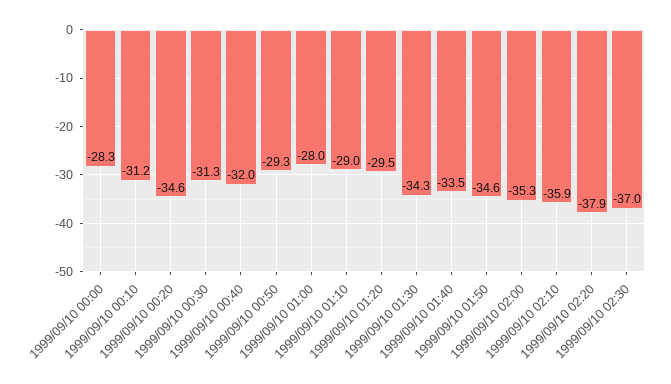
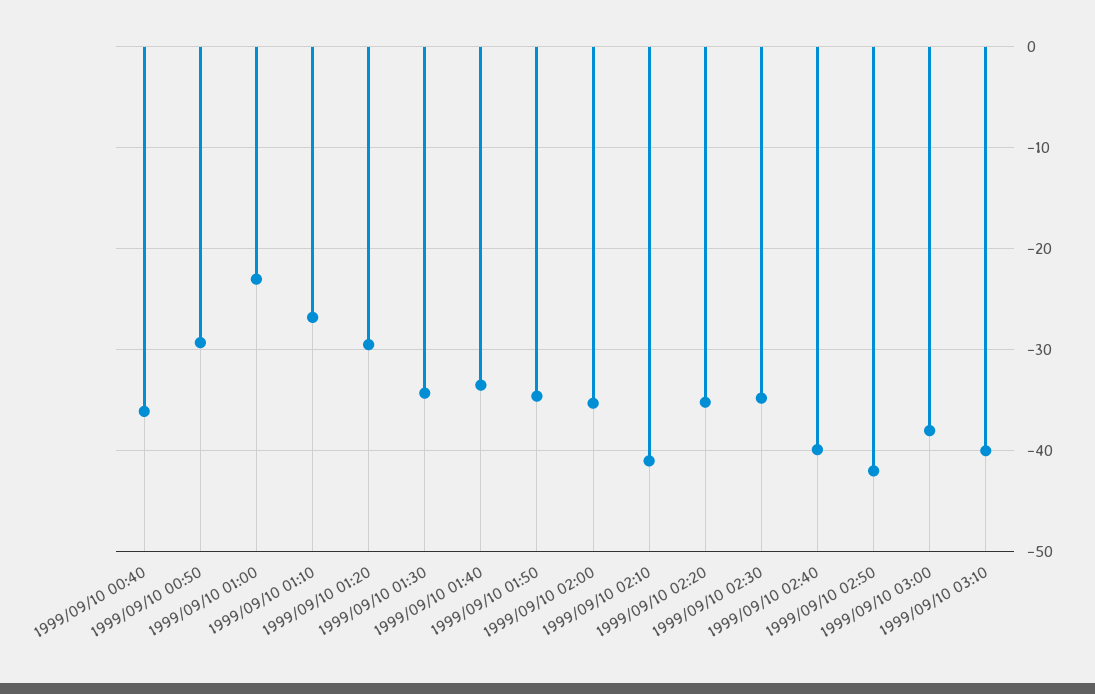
1999/09/10 00:00: -28.3 -> none
1999/09/10 00:10: -31.2 -> none
1999/09/10 00:20: -34.6 -> none
1999/09/10 00:30: -31.3 -> none
1999/09/10 00:40: -32 -> -36
1999/09/10 01:00: -28 -> -23
1999/09/10 01:10: -29 -> -27
1999/09/10 02:10: -35.9 -> -41
1999/09/10 02:20: -37.9 -> -35
1999/09/10 02:30: -37 -> -35
1999/09/10 02:40: none -> -40
1999/09/10 02:50: none -> -42
1999/09/10 03:00: none -> -38
1999/09/10 03:10: none -> -40

